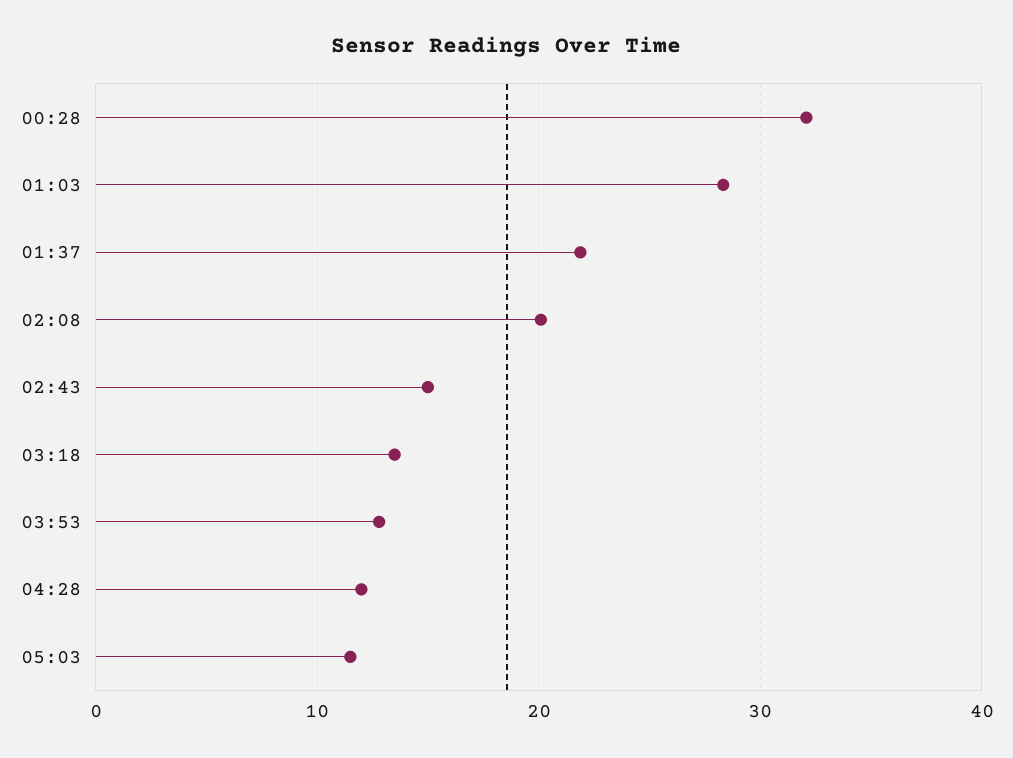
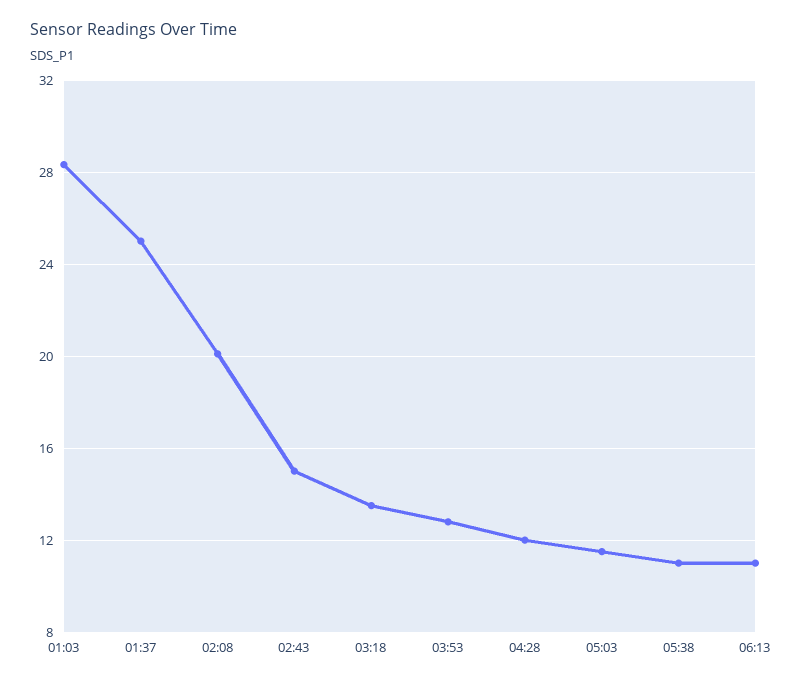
00:28: 32 -> none
01:37: 22 -> 25
05:38: none -> 11
06:13: none -> 11

